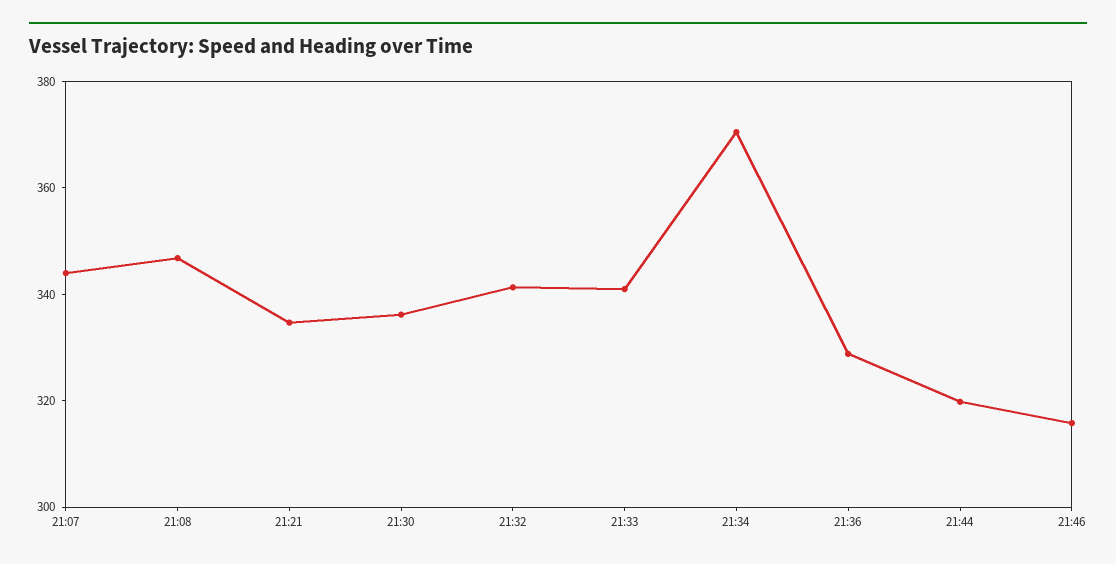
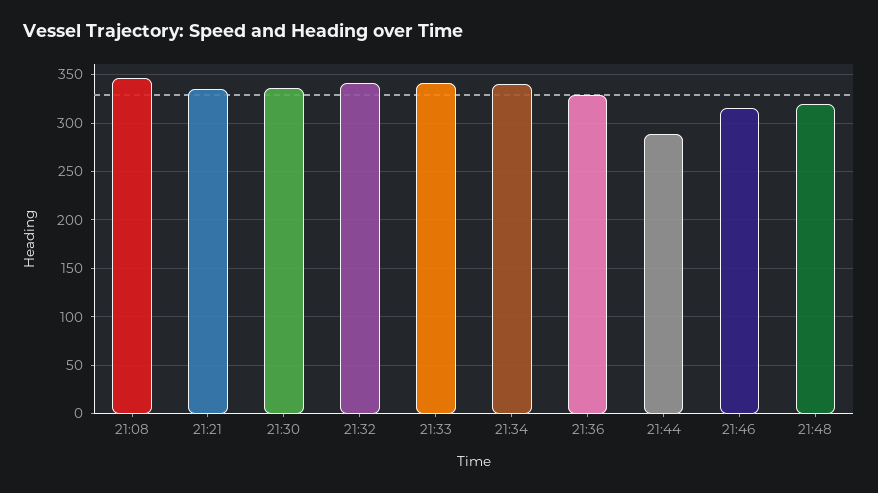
21:07: 345 -> none
21:34: 370 -> 340
21:44: 320 -> 290
21:48: none -> 320

